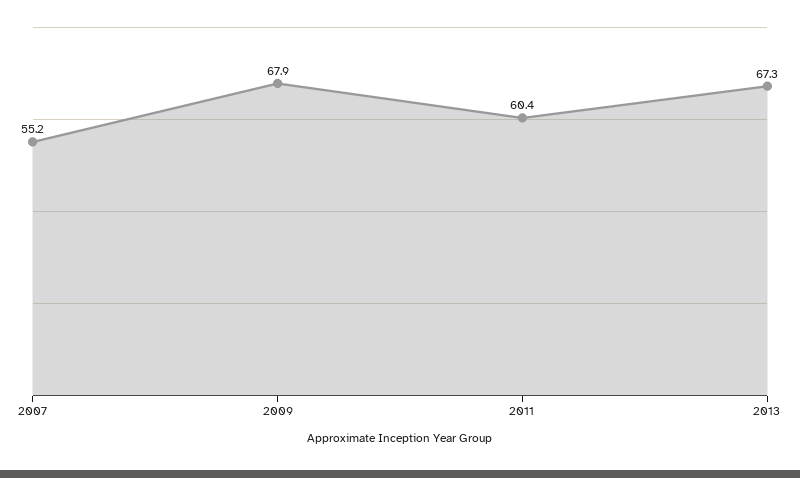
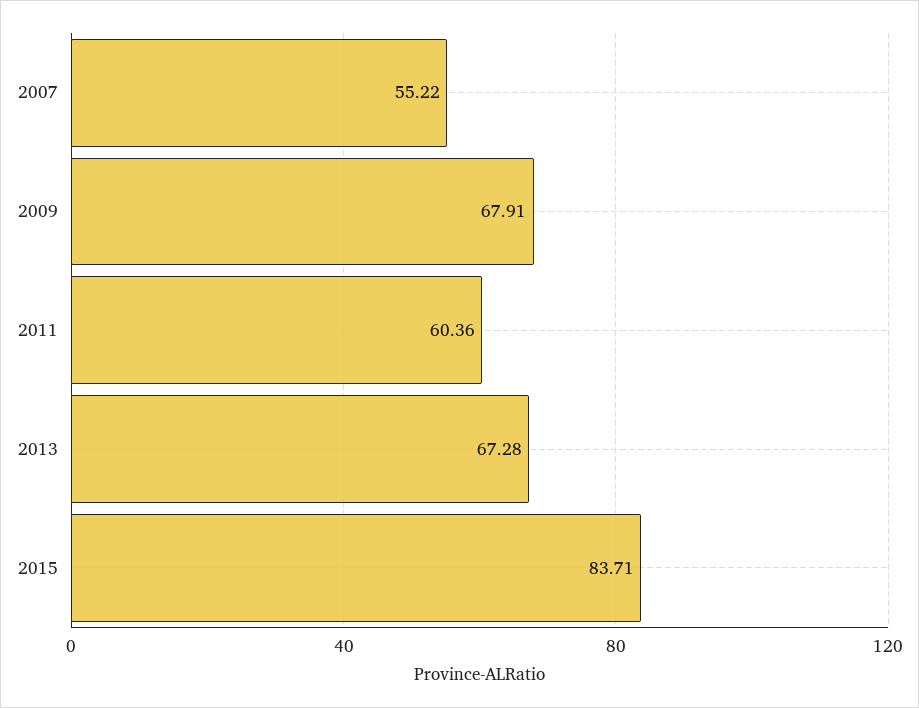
2015: none -> 83.71

